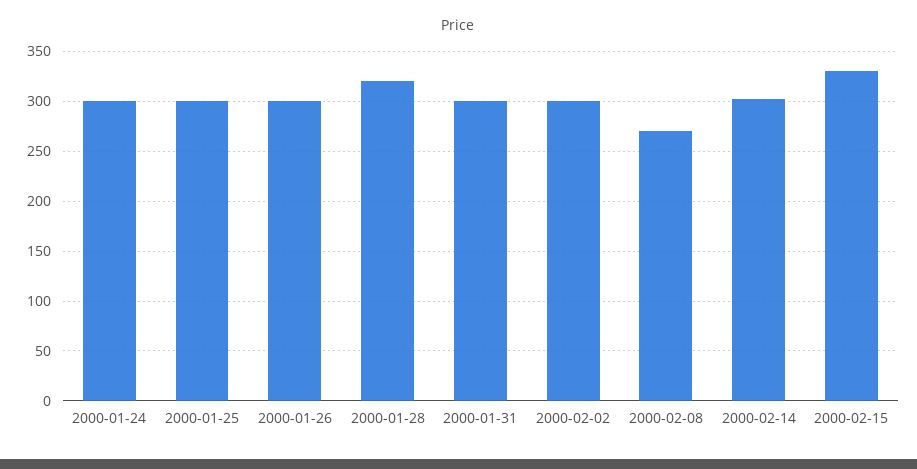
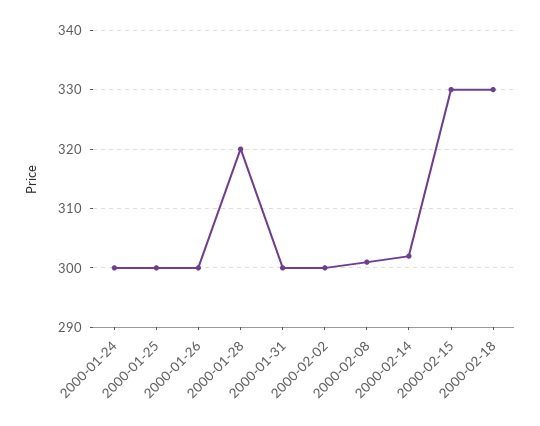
2000-02-08: 270 -> 300
2000-02-18: none -> 330

